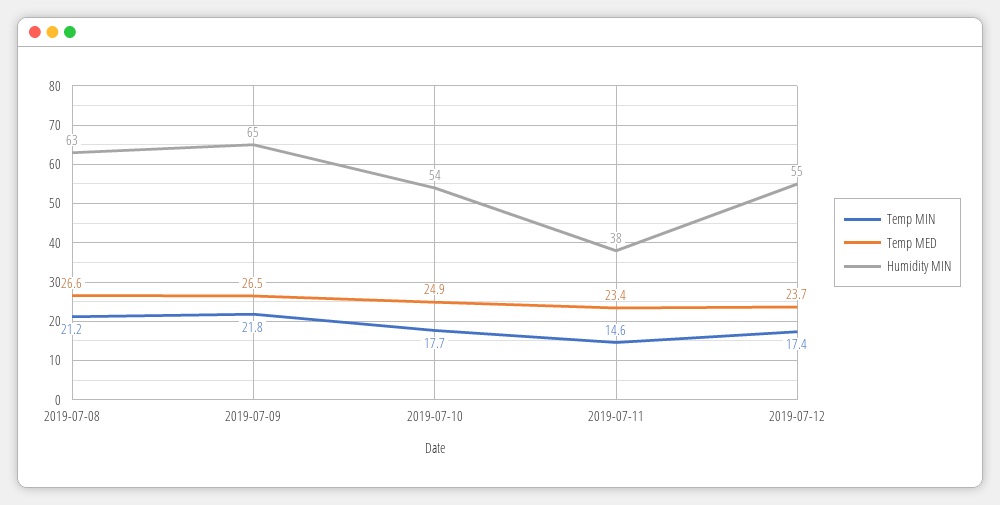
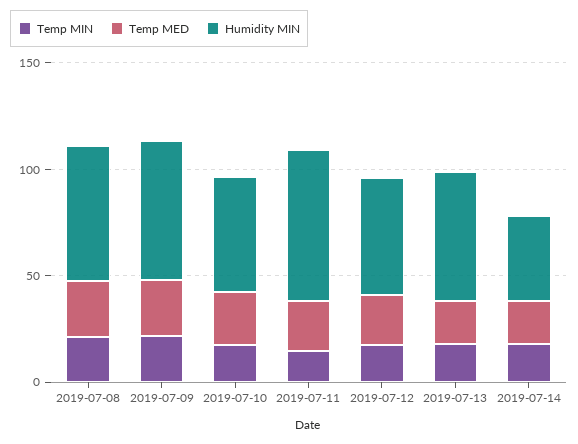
Humidity MIN, 2019-07-11: 38 -> 70
Temp MIN, 2019-07-13: none -> 20
Temp MED, 2019-07-13: none -> 20
Humidity MIN, 2019-07-13: none -> 60
Temp MIN, 2019-07-14: none -> 20
Temp MED, 2019-07-14: none -> 20
Humidity MIN, 2019-07-14: none -> 40

